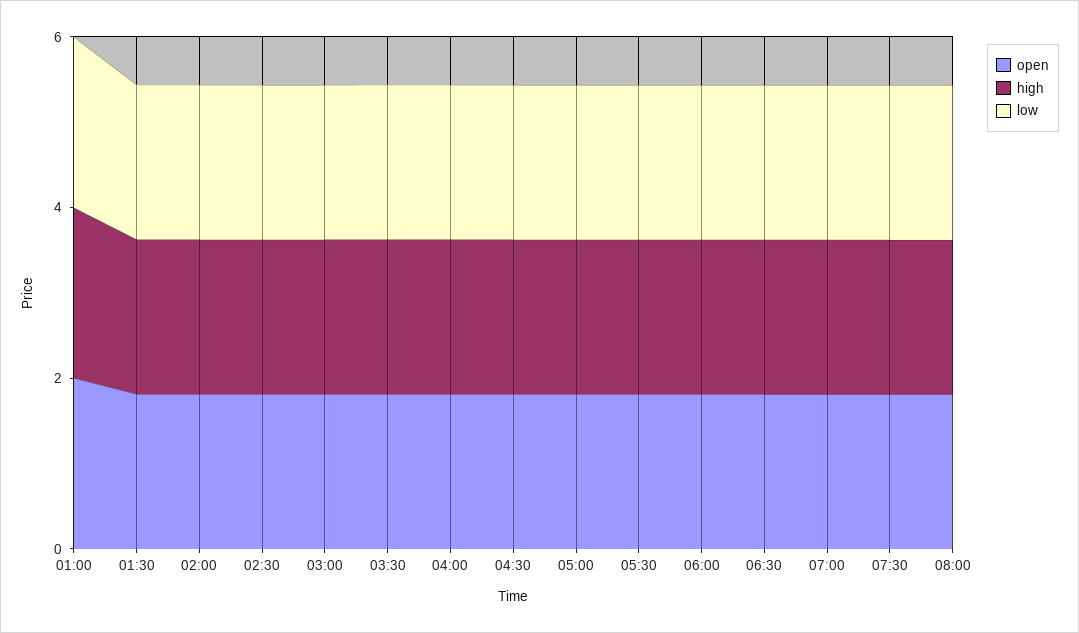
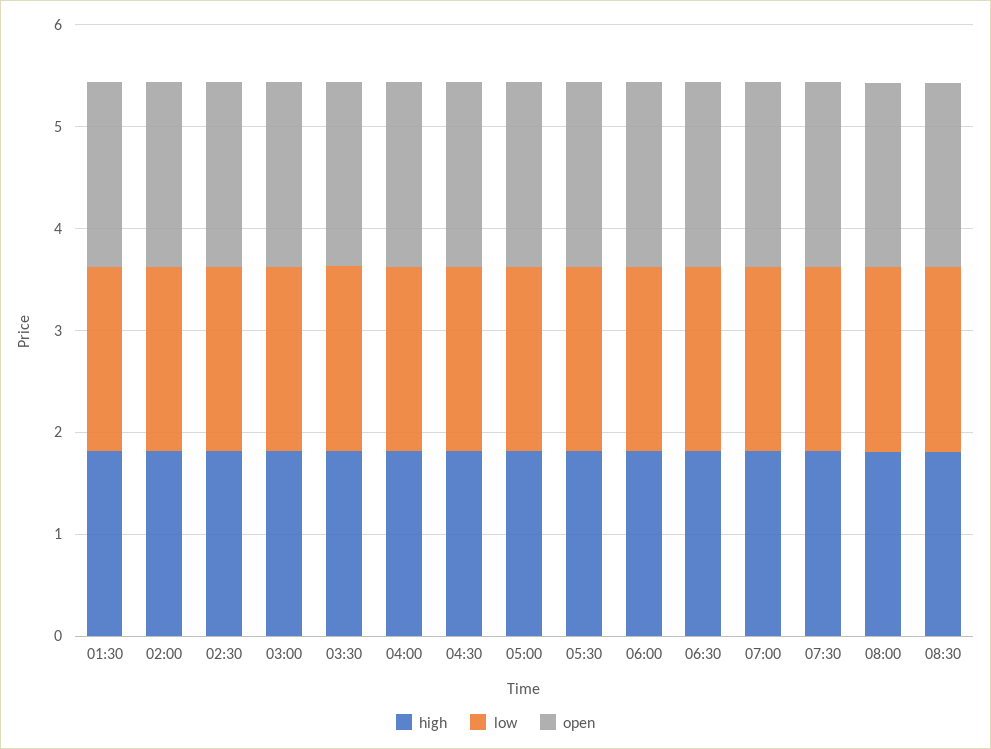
open, 01:00: 2 -> none
high, 01:00: 2 -> none
low, 01:00: 2 -> none
high, 08:30: none -> 1.8
low, 08:30: none -> 1.8
open, 08:30: none -> 1.8

